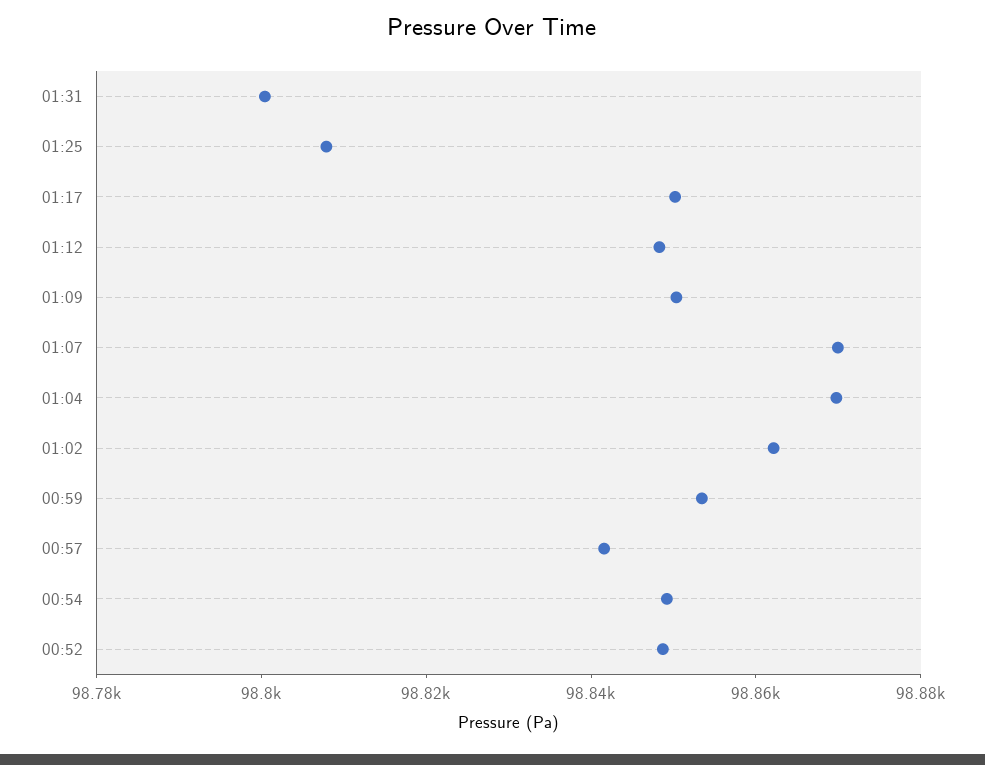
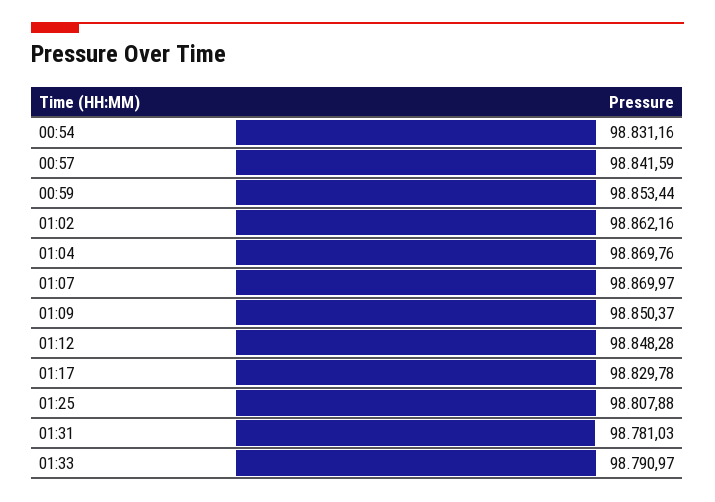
01:31: 98800 -> 98781.03
01:17: 98850 -> 98829.78
00:54: 98850 -> 98831.16
00:52: 98850 -> none
01:33: none -> 98790.97

